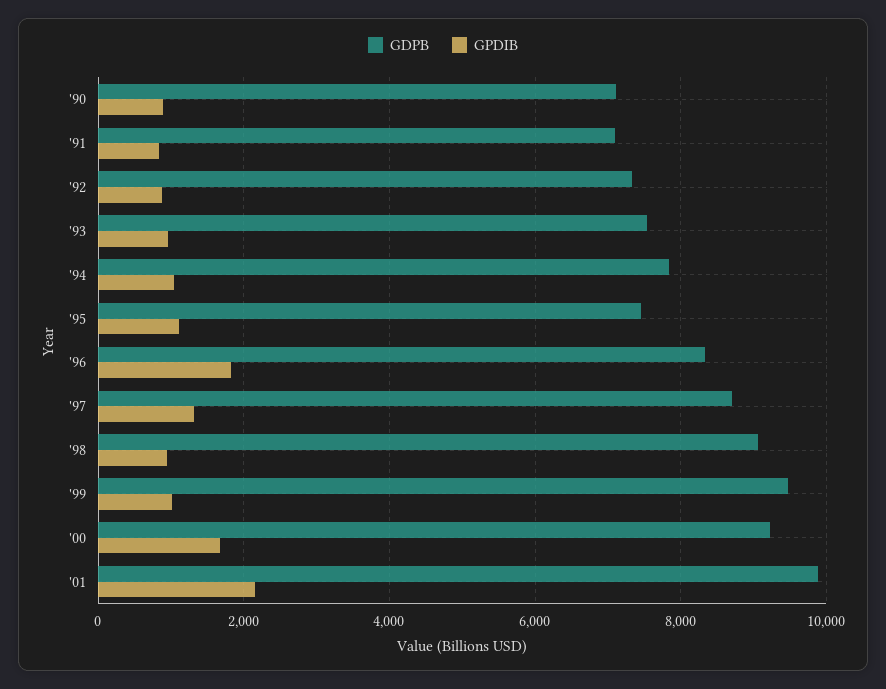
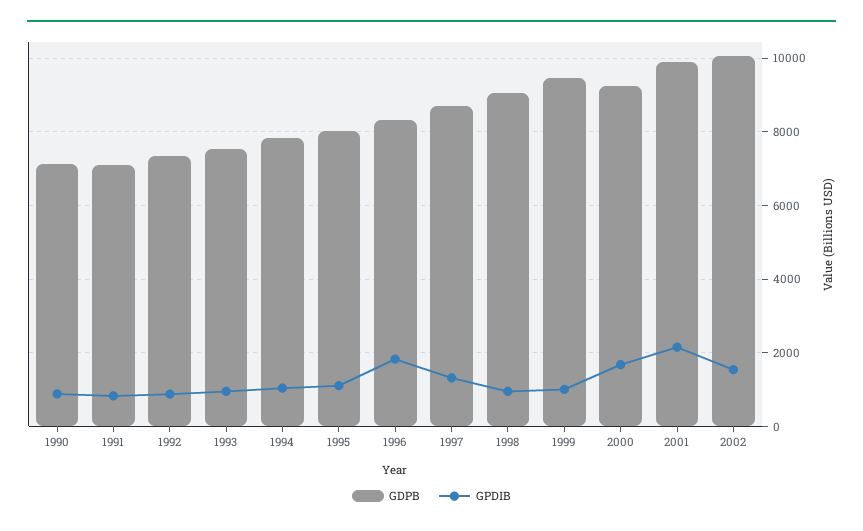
GDPB, '95: 7400 -> 8000
GDPB, 2002: none -> 10000
GPDIB, 2002: none -> 1600

